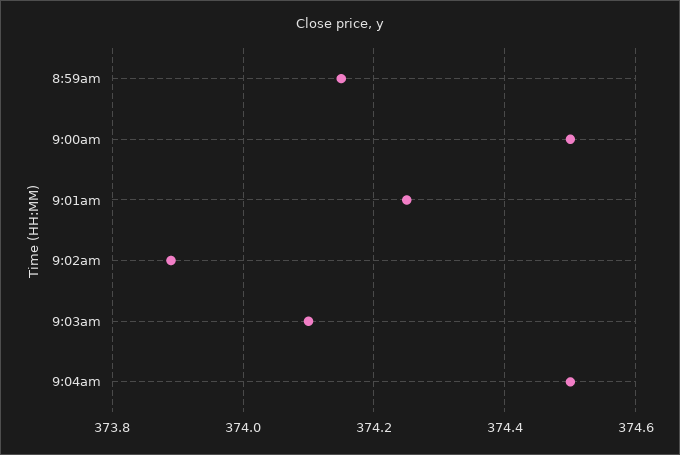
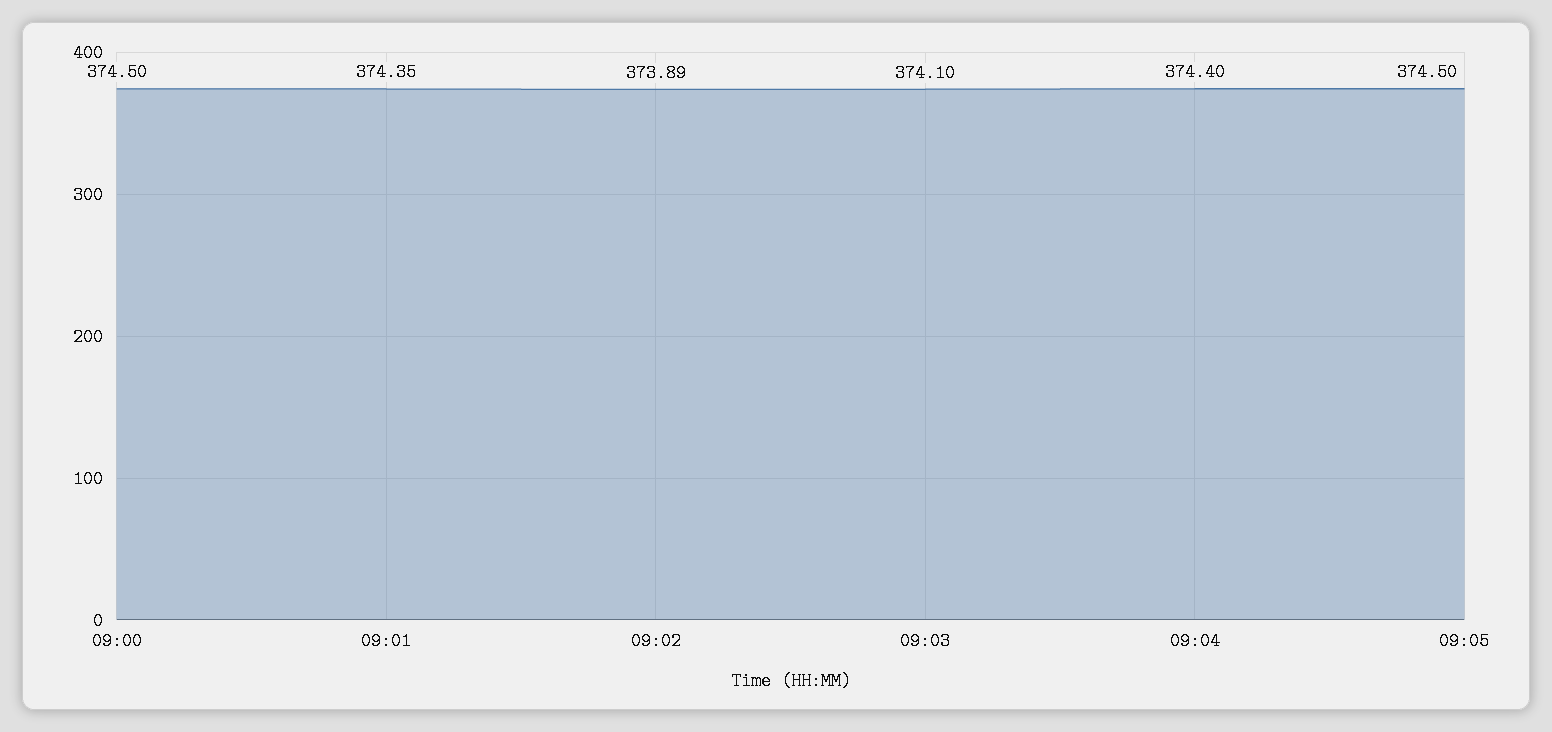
8:59am: 374.15 -> none
9:01am: 374.25 -> 374.35
9:04am: 374.5 -> 374.4
09:05: none -> 374.5

